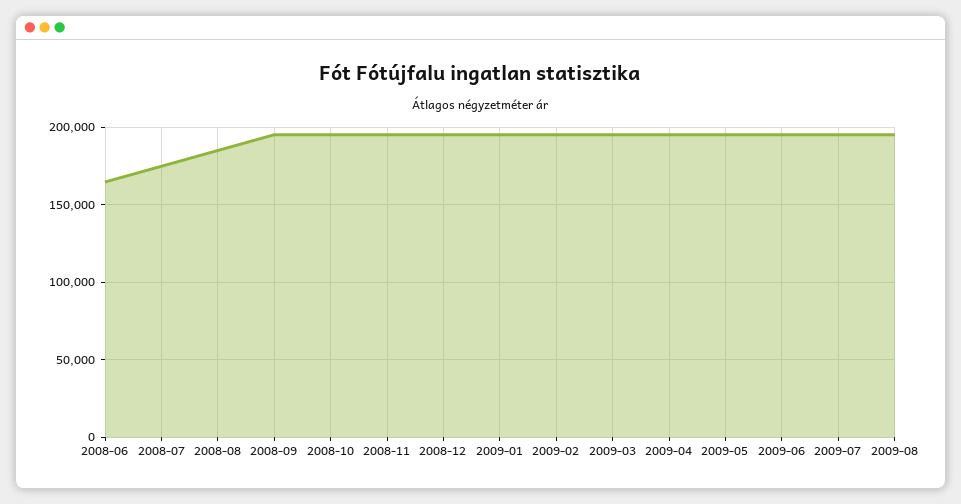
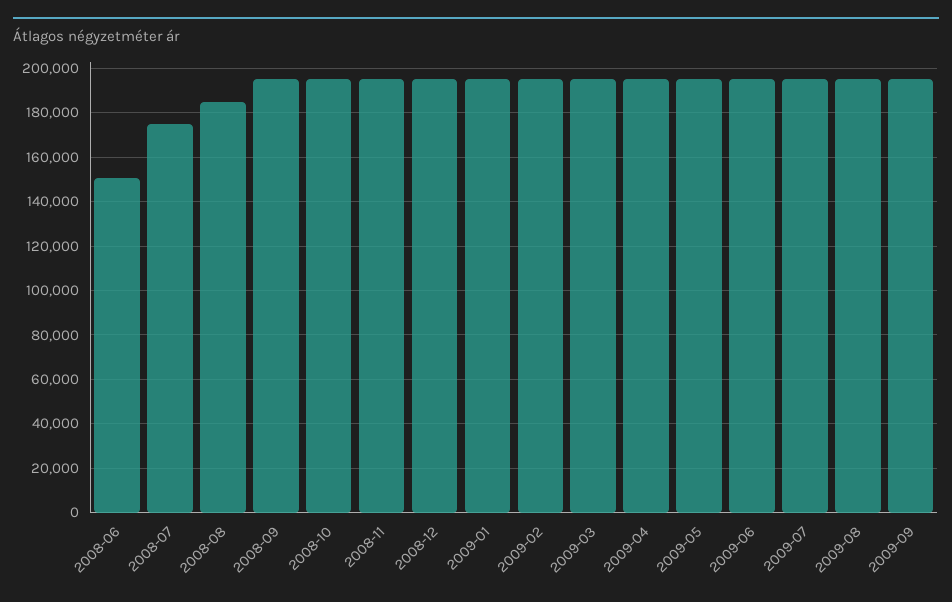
2008-06: 165000 -> 150000
2009-09: none -> 195000

